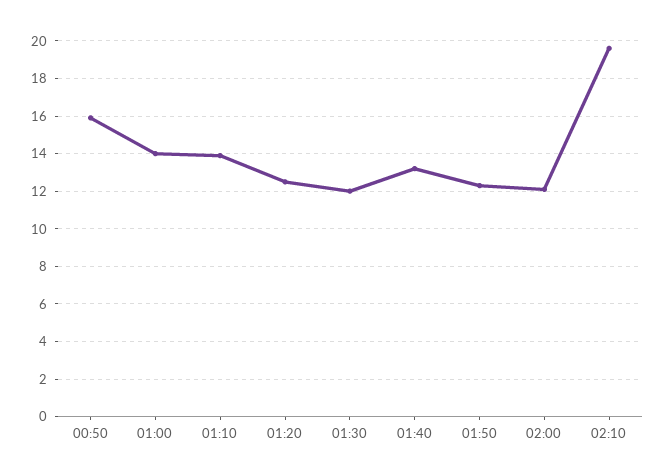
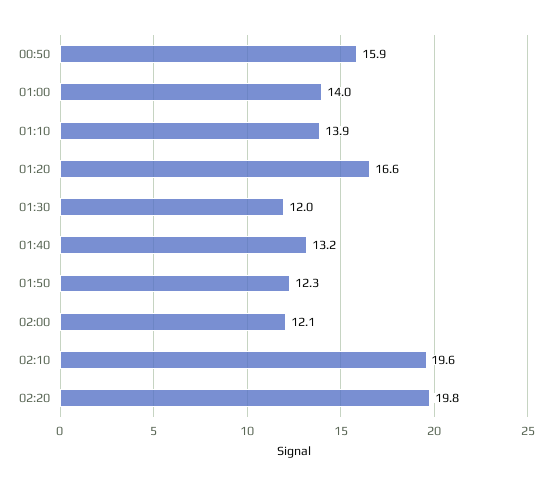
01:20: 12.5 -> 16.6
02:20: none -> 19.8

